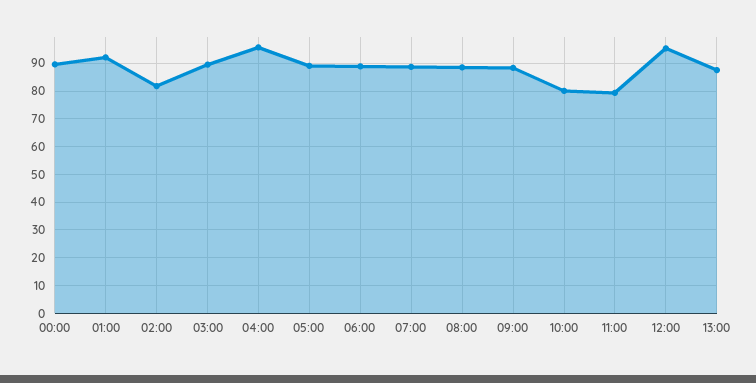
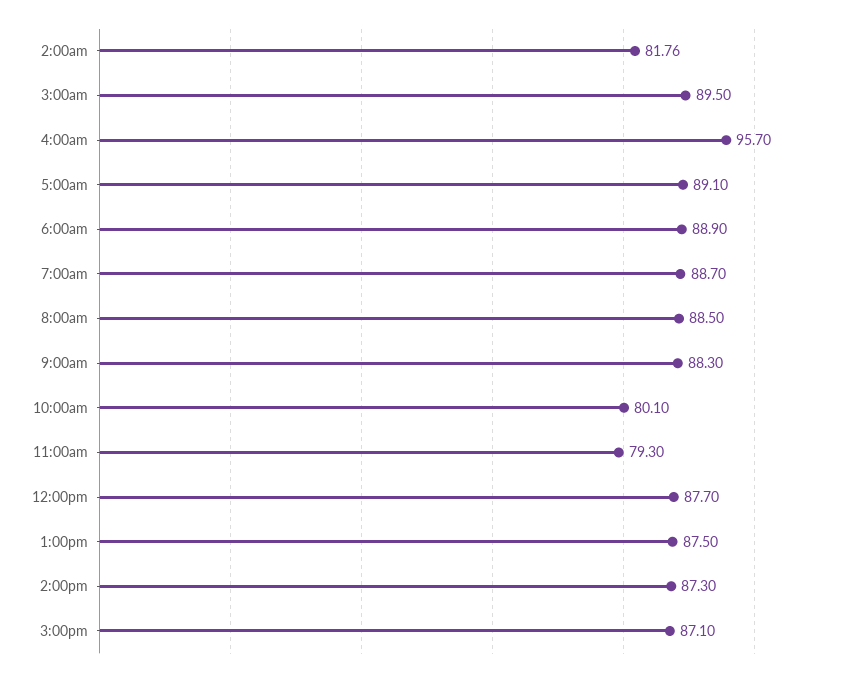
00:00: 90 -> none
01:00: 92.5 -> none
12:00: 95 -> 87.7
2:00pm: none -> 87.3
3:00pm: none -> 87.1

